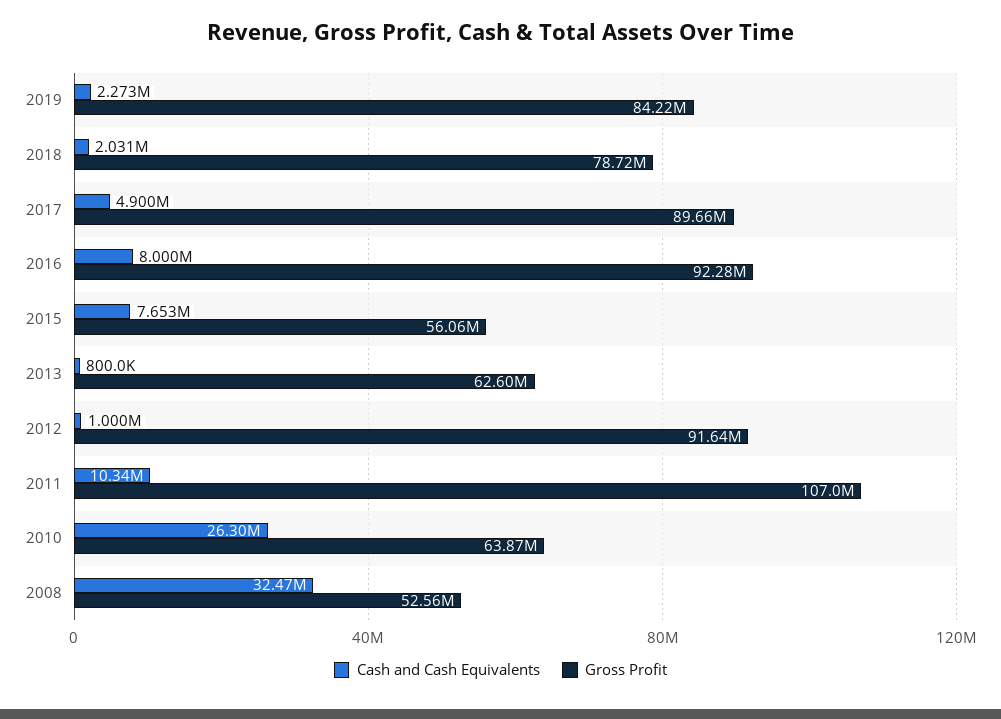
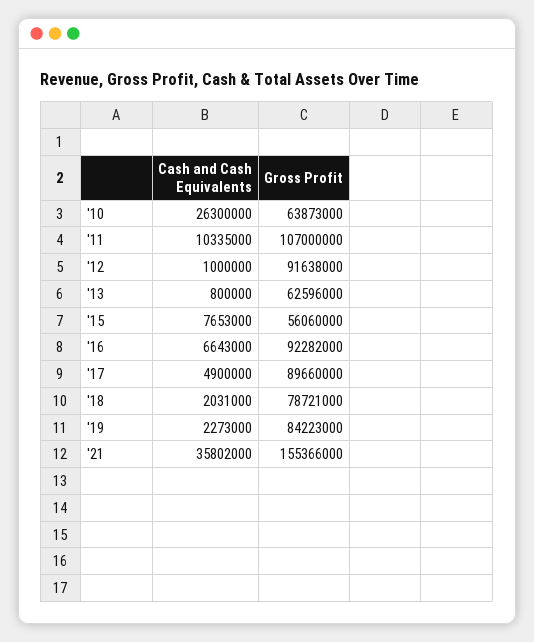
Cash and Cash Equivalents, 2016: 8000000 -> 6643000
Cash and Cash Equivalents, 2008: 32470000 -> none
Gross Profit, 2008: 52560000 -> none
Cash and Cash Equivalents, '21: none -> 35802000
Gross Profit, '21: none -> 155366000

